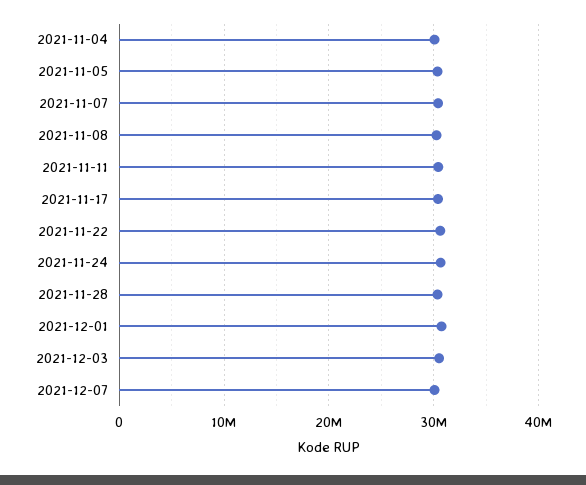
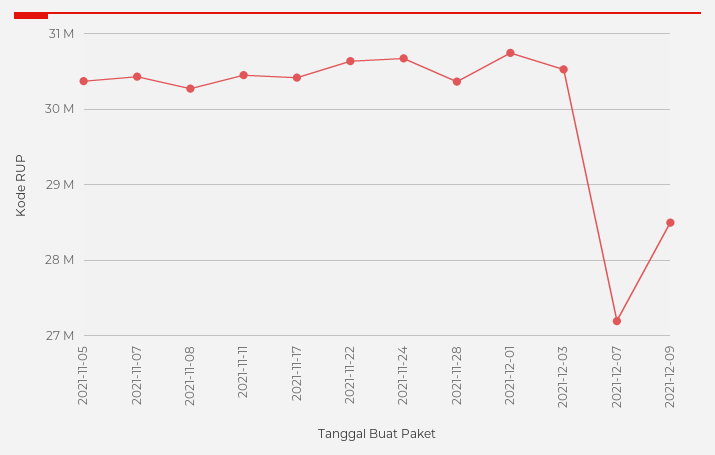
2021-11-04: 30000000 -> none
2021-12-07: 30000000 -> 27200000
2021-12-09: none -> 28500000

